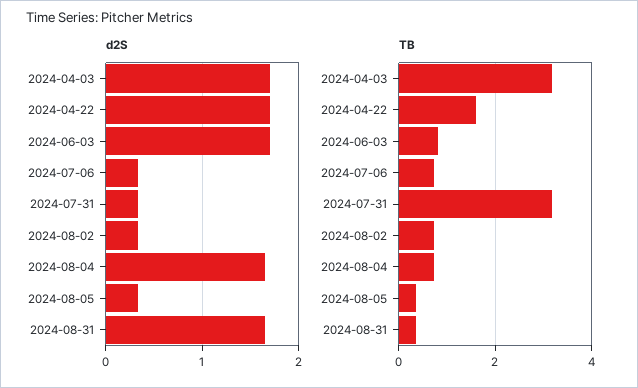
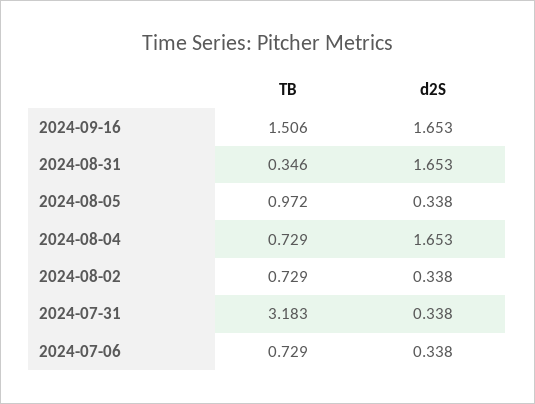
d2S, 2024-04-03: 1.7 -> none
d2S, 2024-04-22: 1.7 -> none
d2S, 2024-06-03: 1.7 -> none
TB, 2024-04-03: 3.2 -> none
TB, 2024-04-22: 1.6 -> none
TB, 2024-06-03: 0.8 -> none
TB, 2024-08-05: 0.4 -> 0.972
TB, 2024-09-16: none -> 1.506
d2S, 2024-09-16: none -> 1.653

